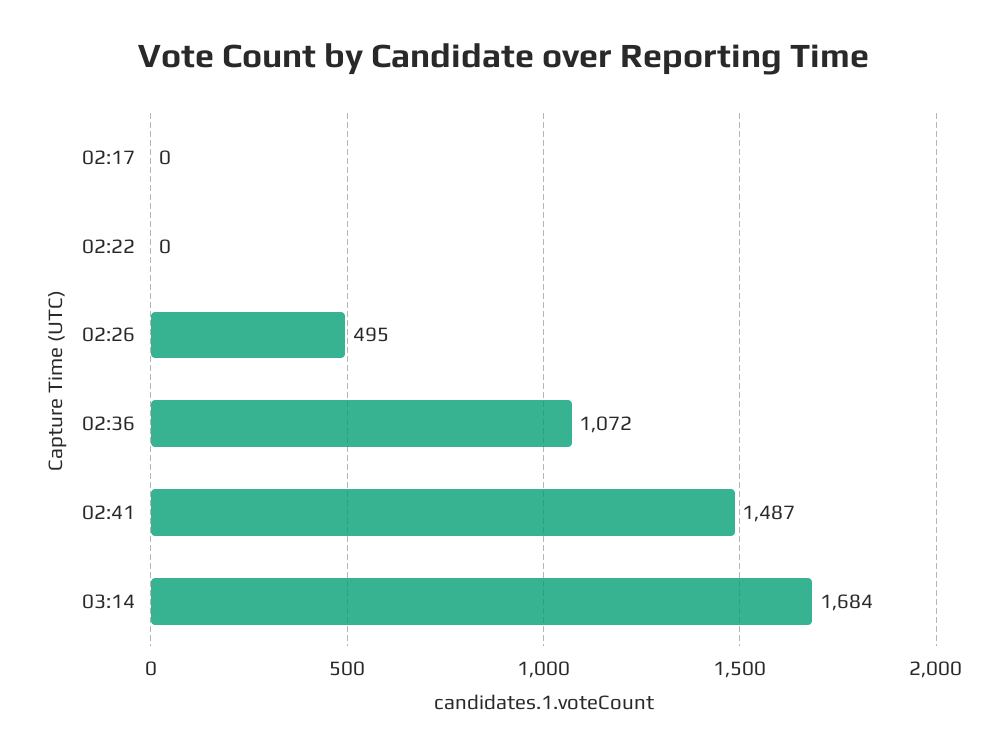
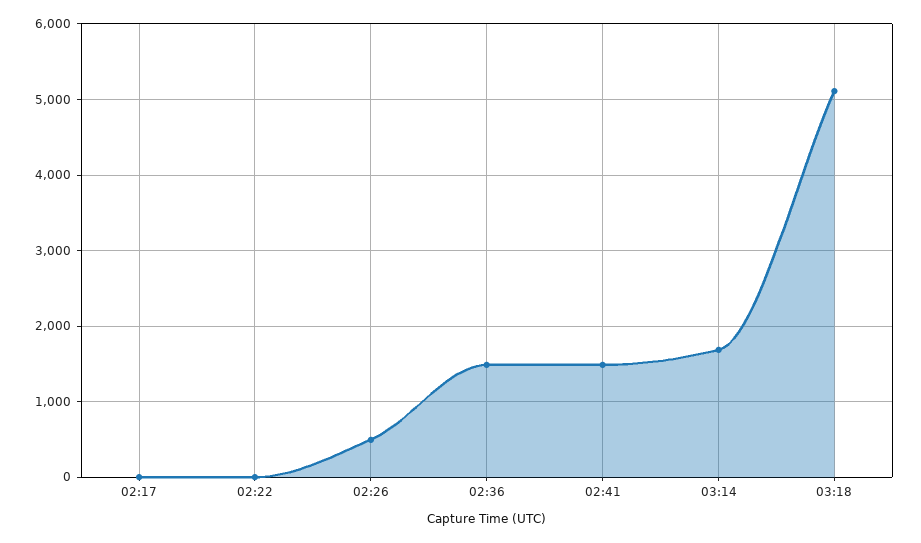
02:36: 1072 -> 1500
03:18: none -> 5100

